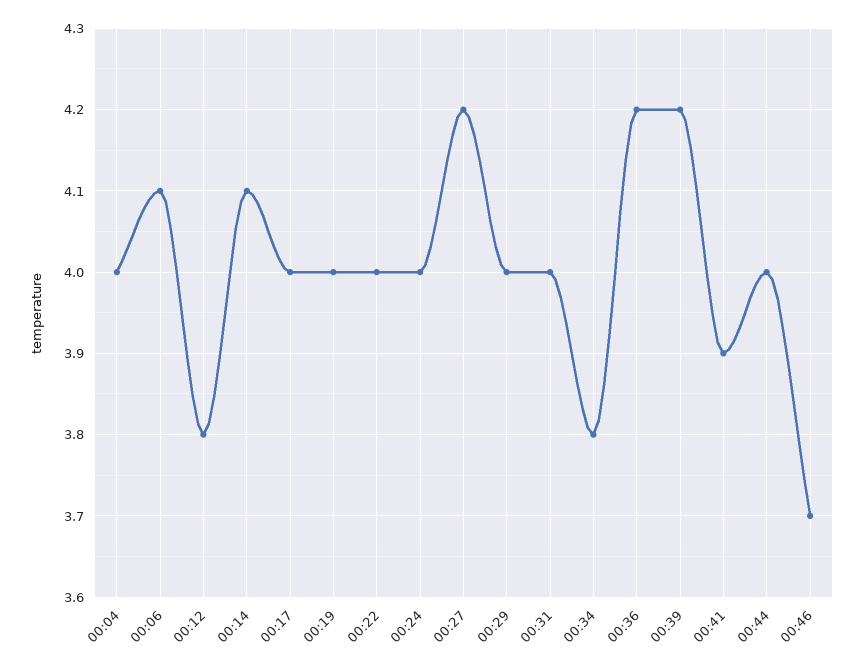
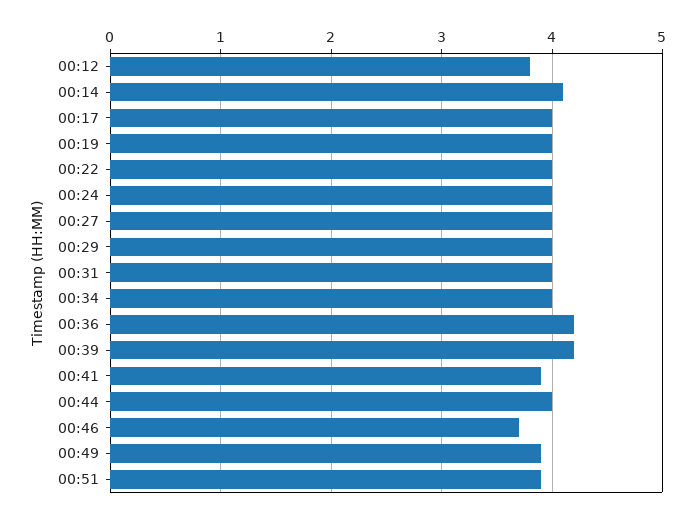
00:04: 4 -> none
00:06: 4.1 -> none
00:27: 4.2 -> 4
00:34: 3.8 -> 4
00:49: none -> 3.9
00:51: none -> 3.9

